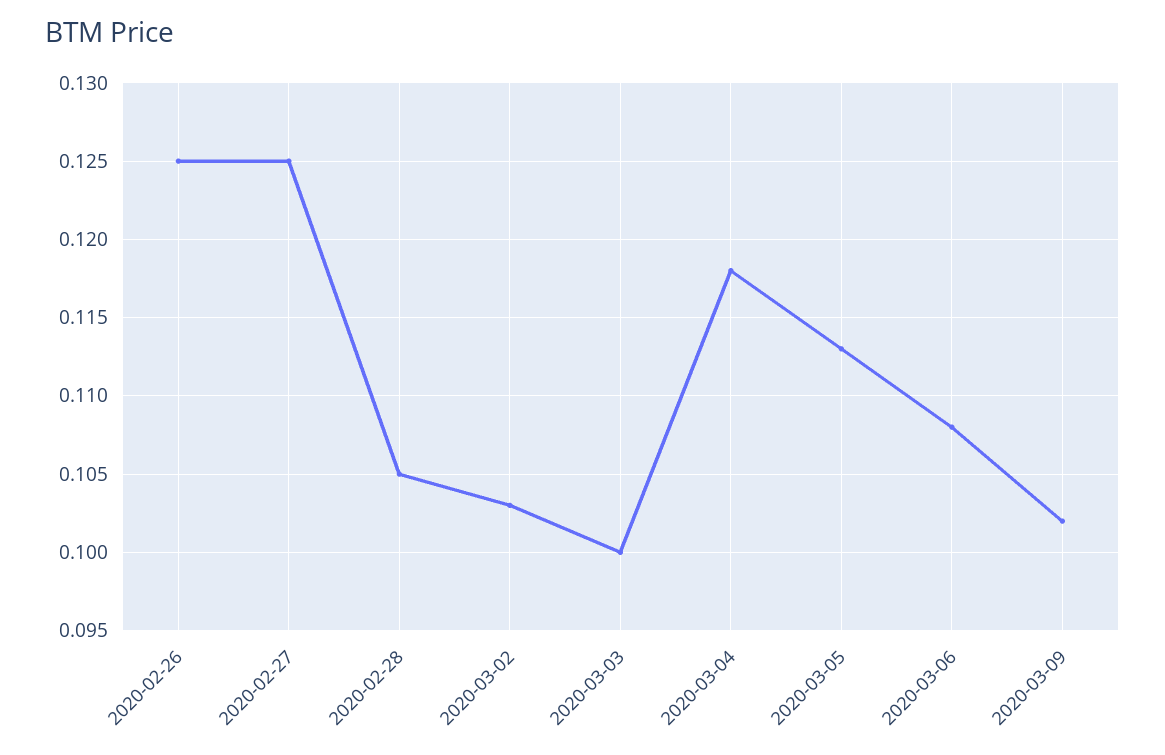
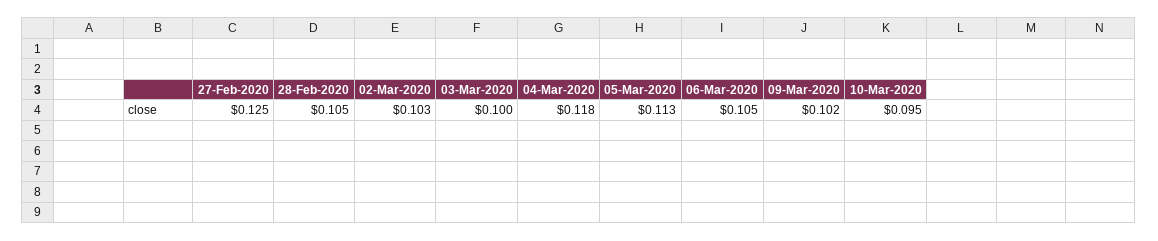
2020-02-26: 0.125 -> none
2020-03-06: 0.108 -> 0.105
10-Mar-2020: none -> 0.095

